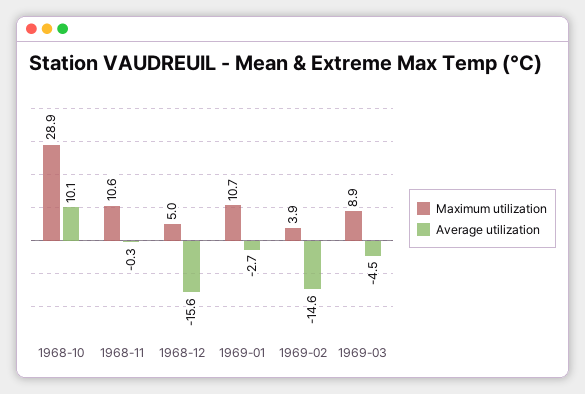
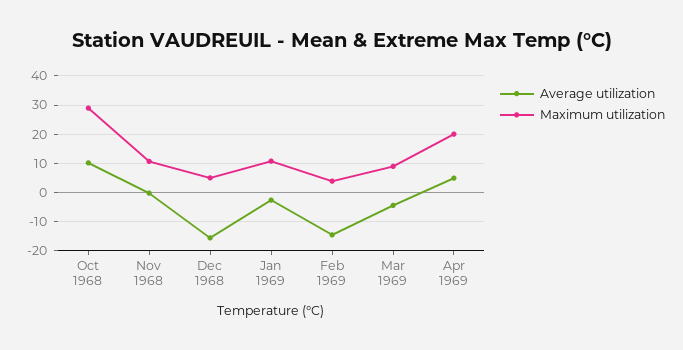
Average utilization, Apr 1969: none -> 5
Maximum utilization, Apr 1969: none -> 20

